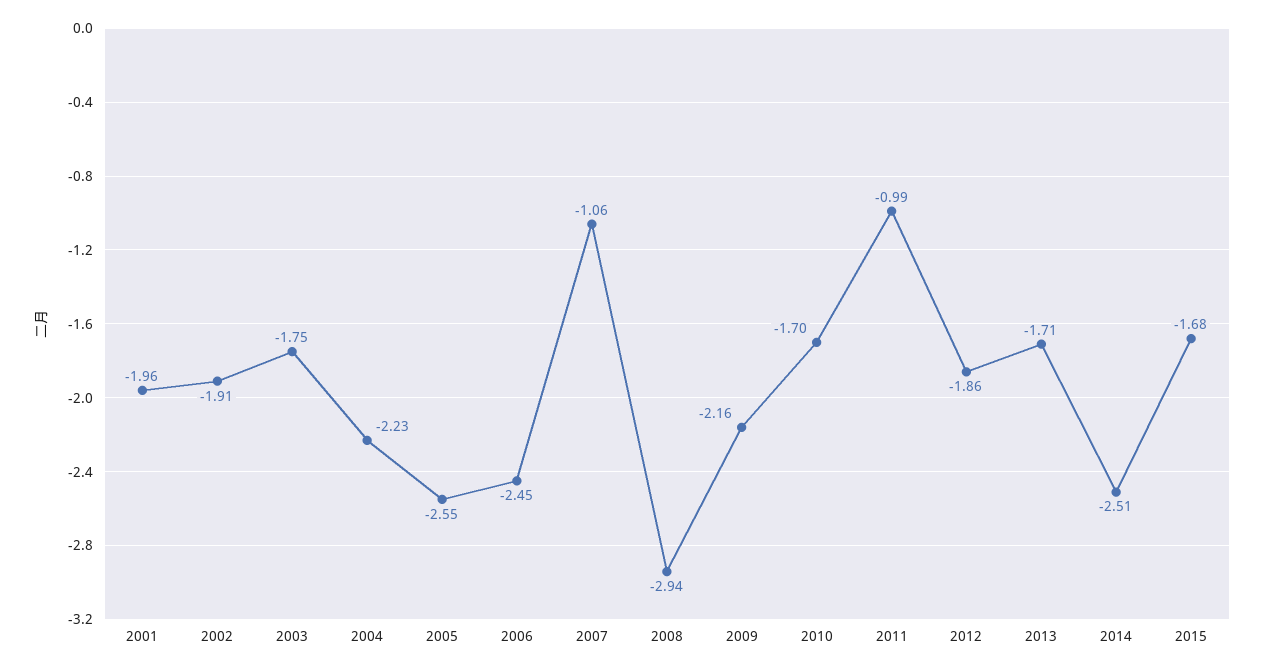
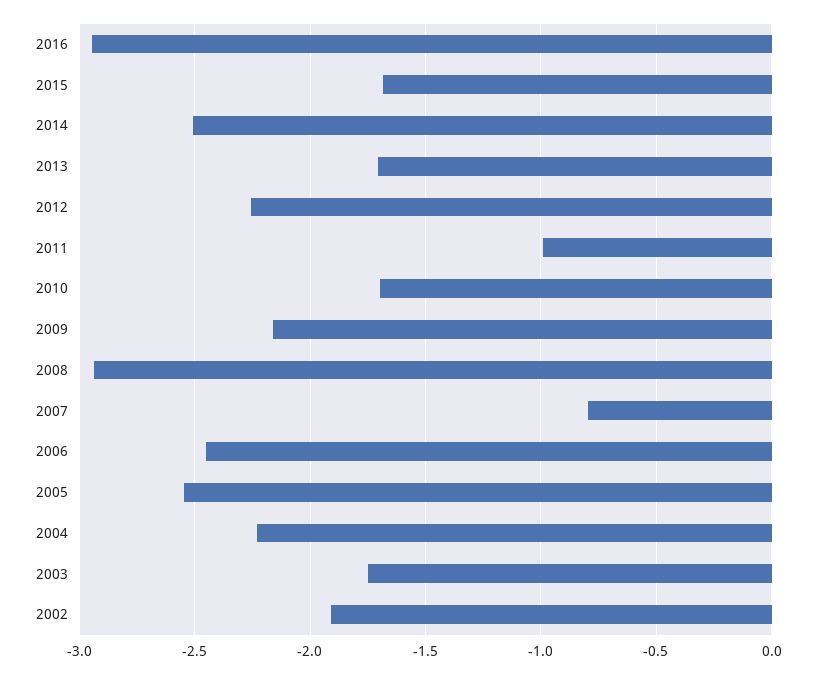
2001: -1.96 -> none
2007: -1.06 -> -0.8
2012: -1.86 -> -2.25
2016: none -> -2.95

